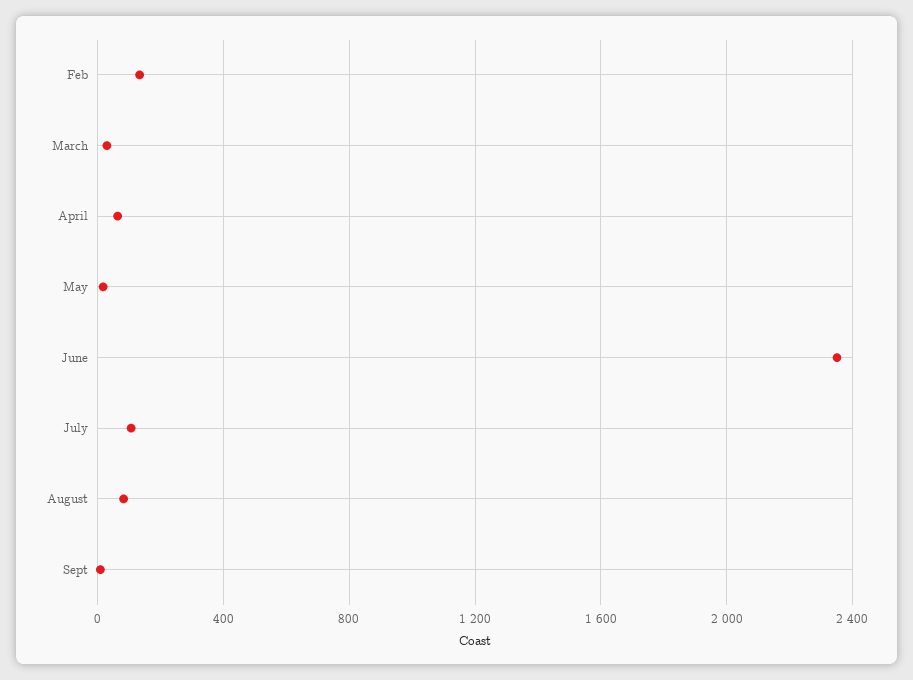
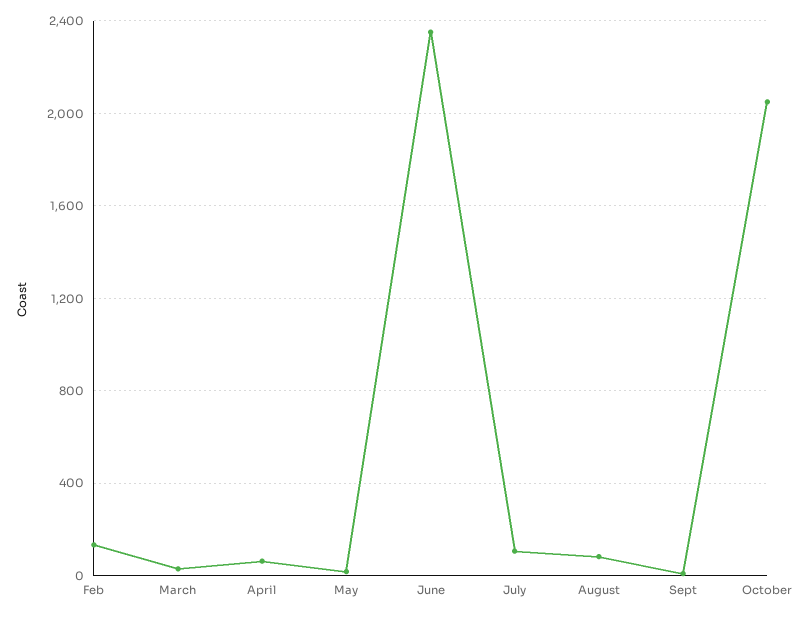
October: none -> 2050

